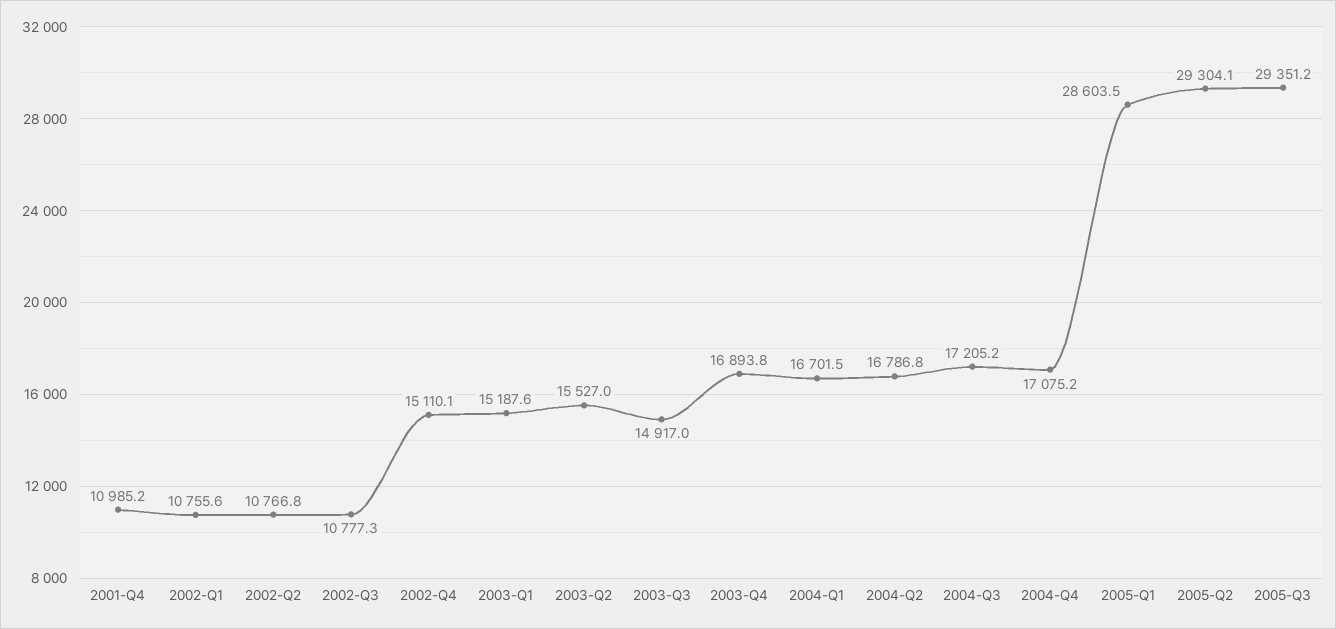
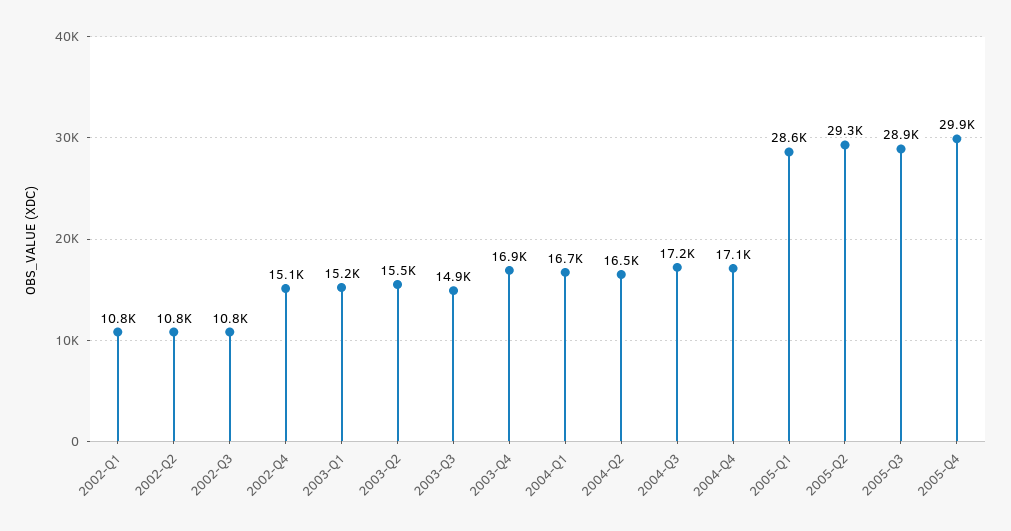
2001-Q4: 10985.2 -> none
2004-Q2: 16786.8 -> 16500
2005-Q3: 29351.2 -> 28900
2005-Q4: none -> 29900

